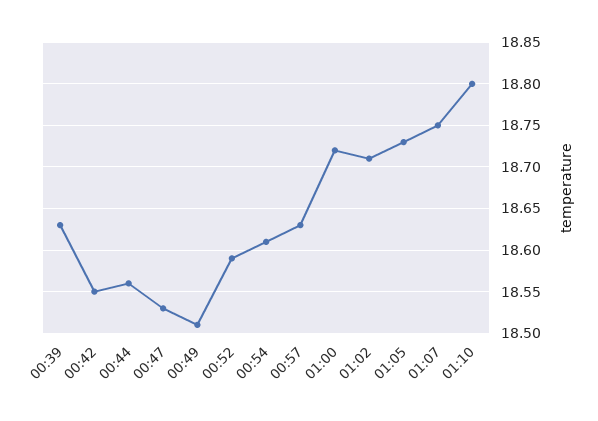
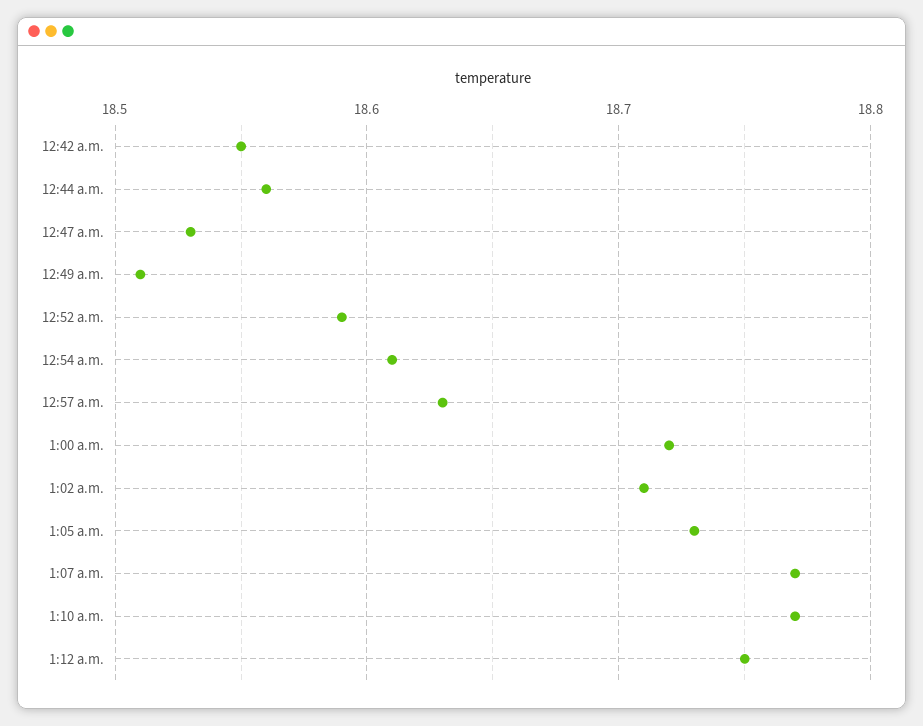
00:39: 18.63 -> none
01:07: 18.75 -> 18.77
01:10: 18.8 -> 18.77
1:12 a.m.: none -> 18.75

